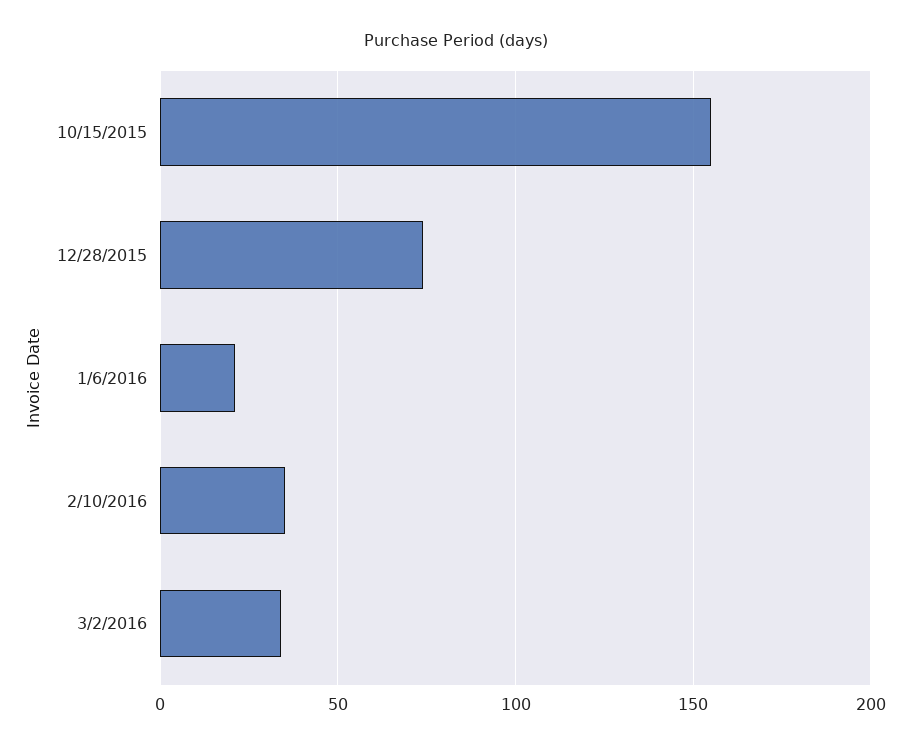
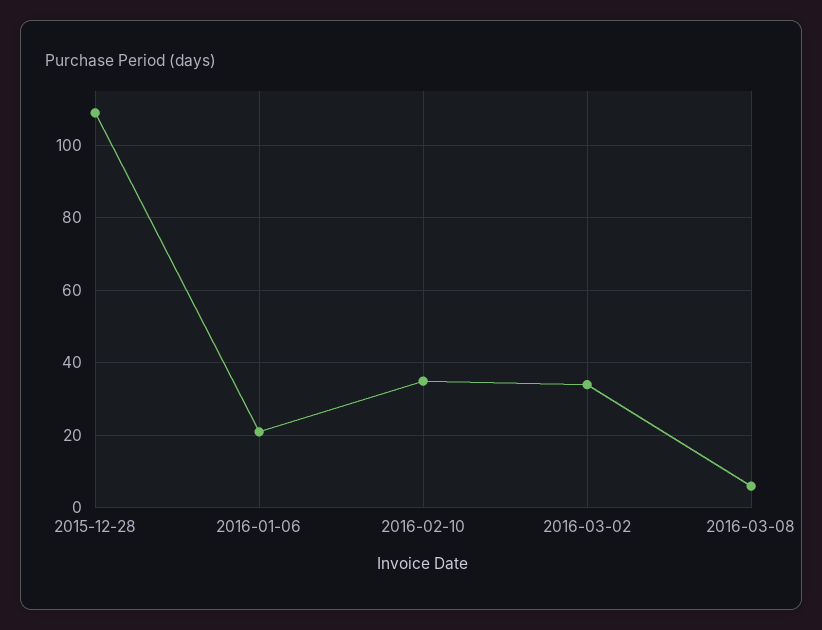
10/15/2015: 155 -> none
12/28/2015: 75 -> 110
2016-03-08: none -> 5

